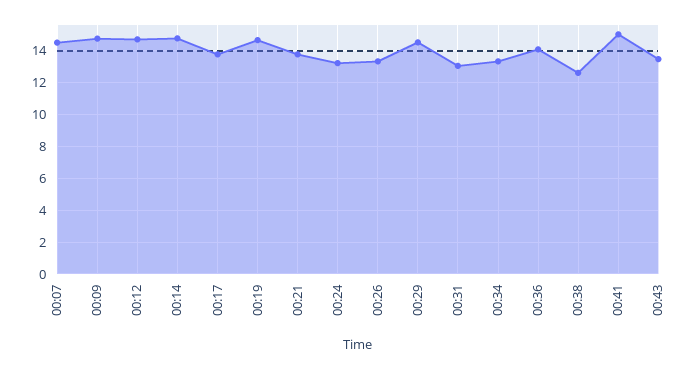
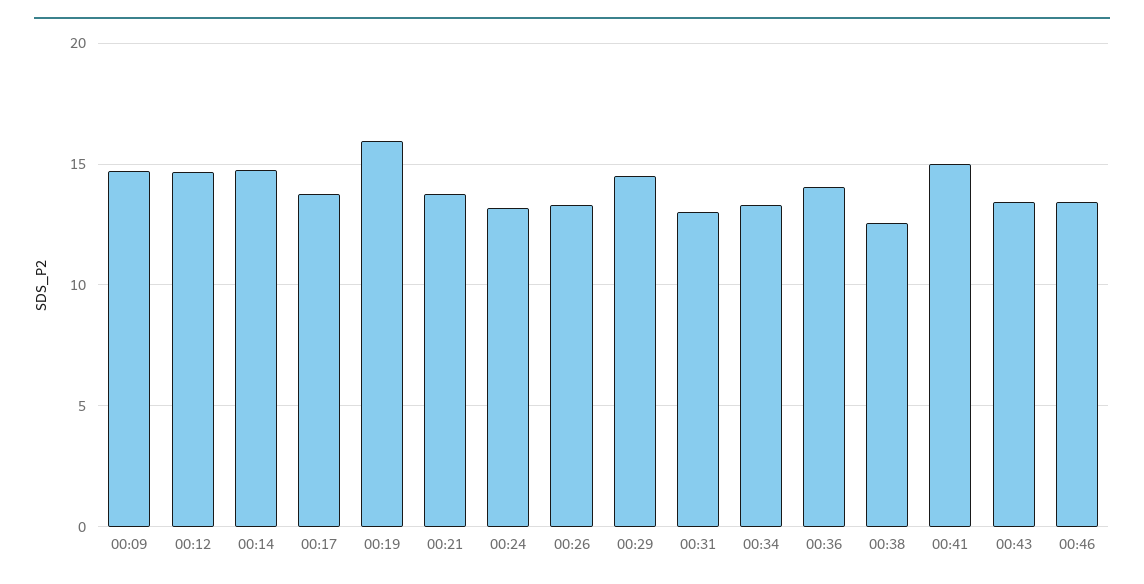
00:07: 14.5 -> none
00:19: 14.5 -> 16
00:46: none -> 13.5

